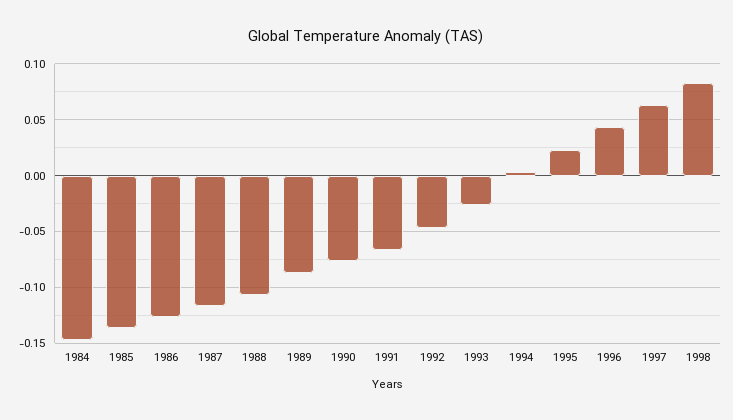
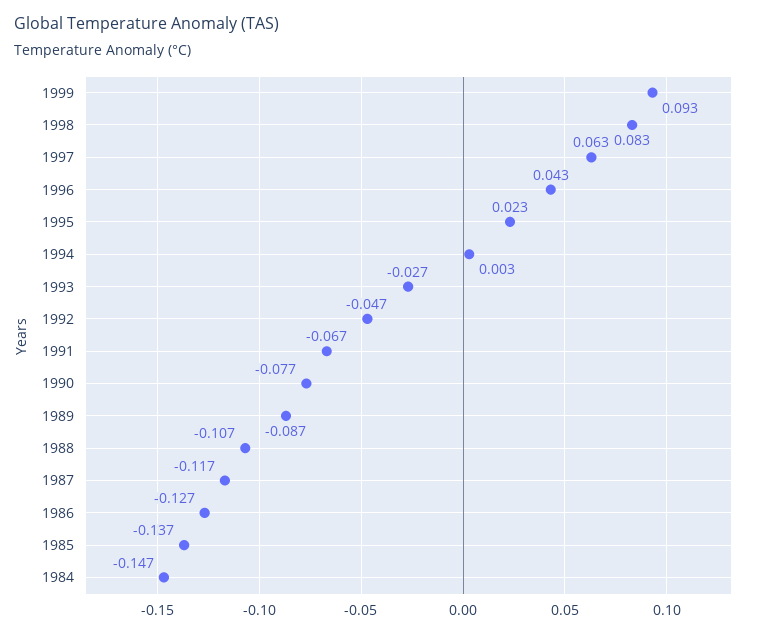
1999: none -> 0.093

